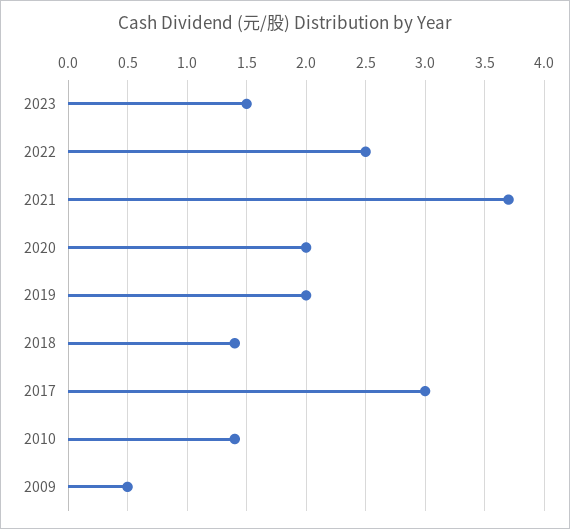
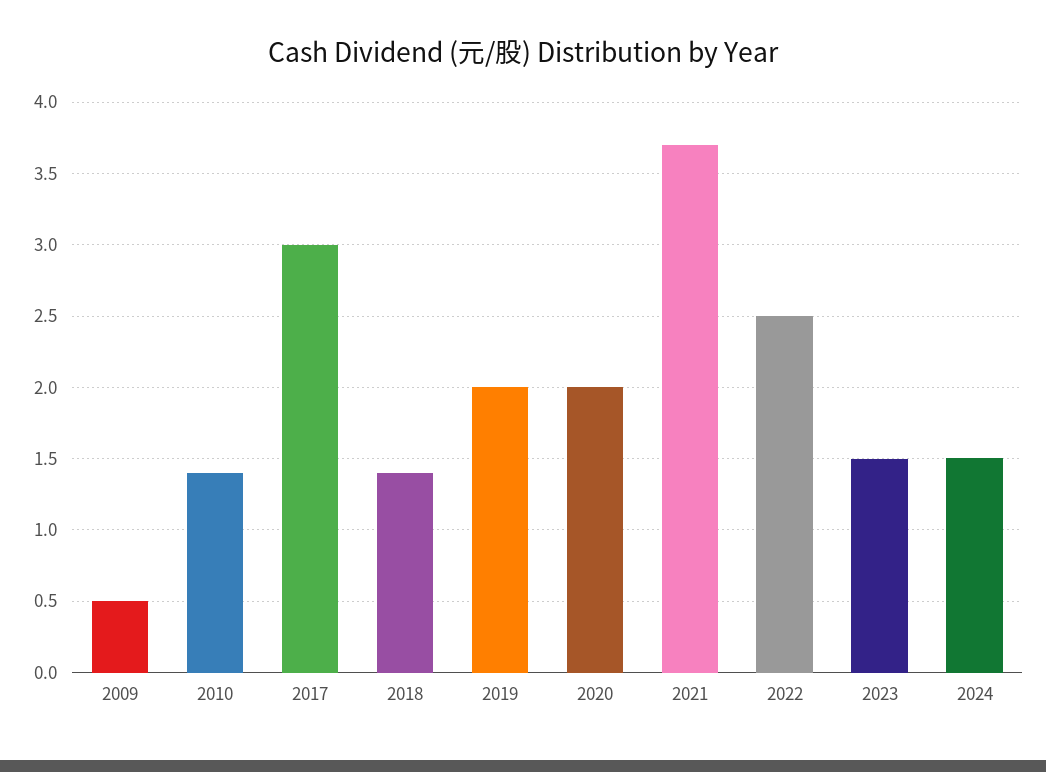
2024: none -> 1.5

